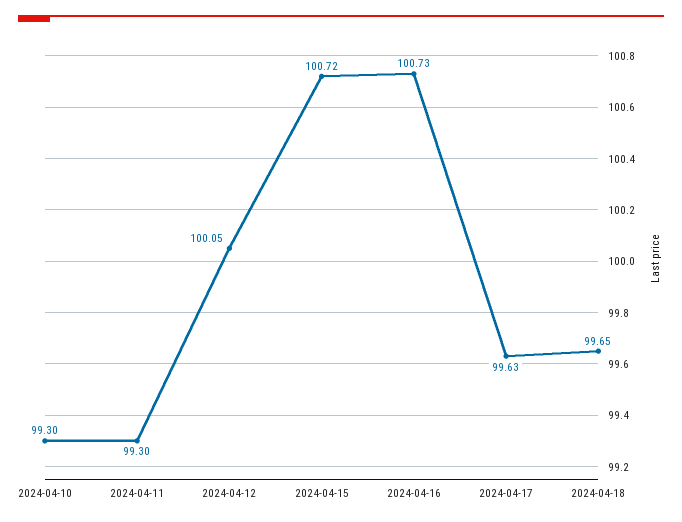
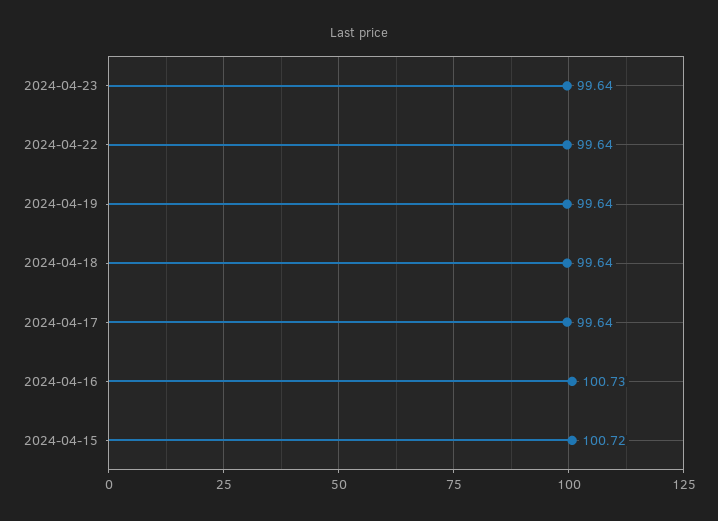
2024-04-10: 99.3 -> none
2024-04-11: 99.3 -> none
2024-04-12: 100.05 -> none
2024-04-17: 99.63 -> 99.64
2024-04-18: 99.65 -> 99.64
2024-04-23: none -> 99.64
2024-04-22: none -> 99.64
2024-04-19: none -> 99.64

